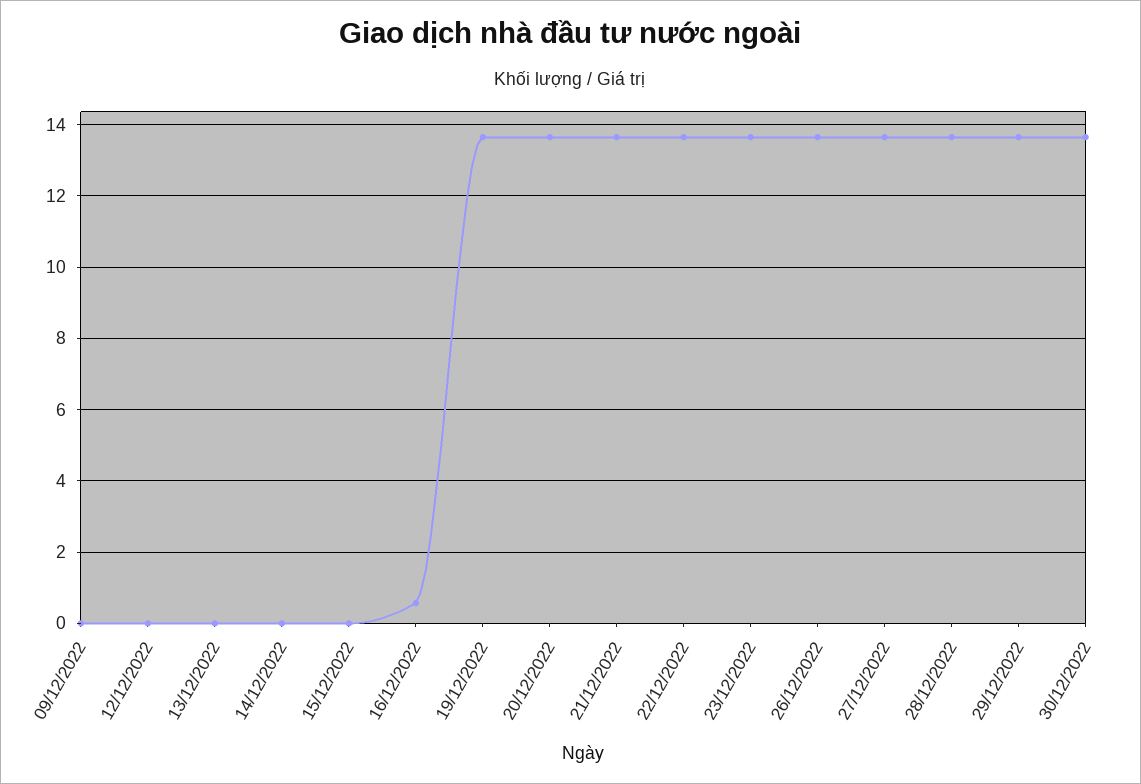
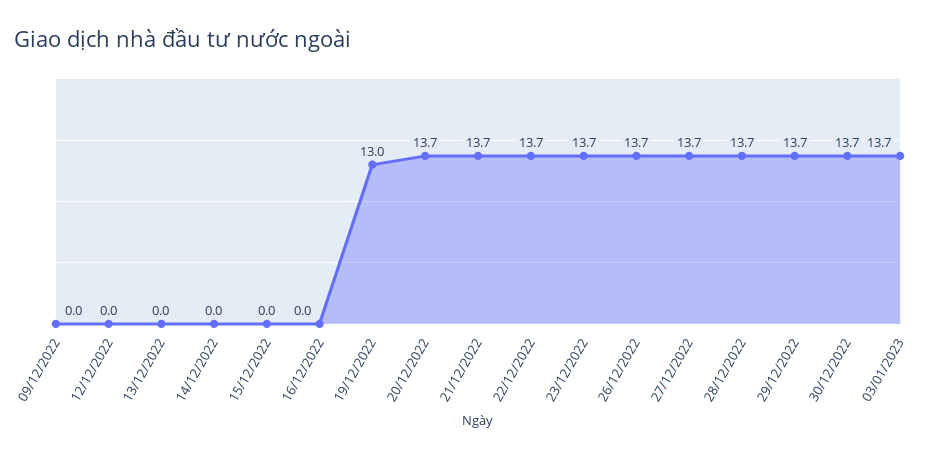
16/12/2022: 0.6 -> 0
19/12/2022: 13.6 -> 13
03/01/2023: none -> 13.7

